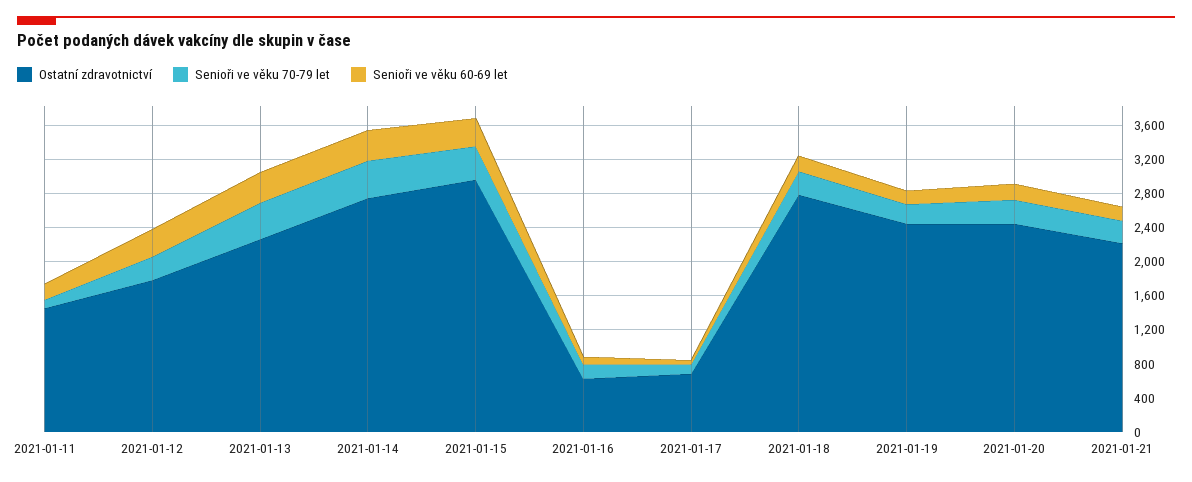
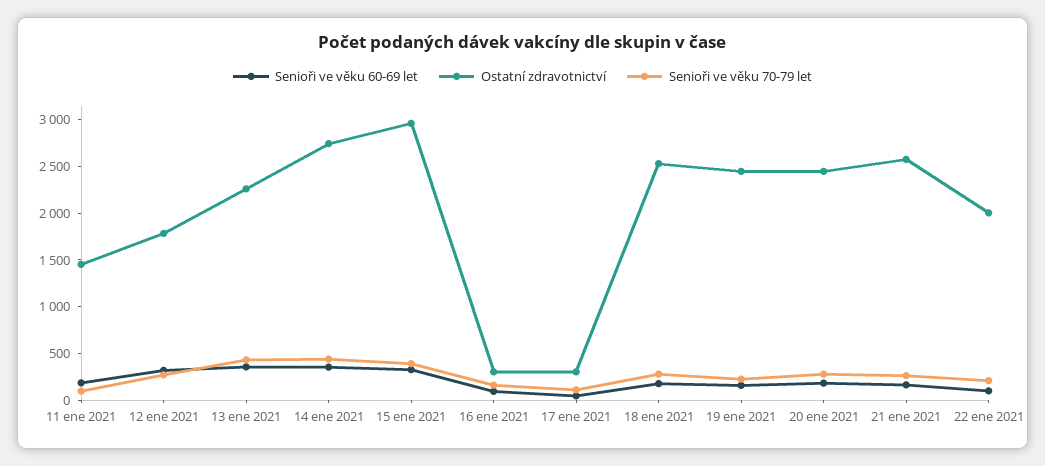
Ostatní zdravotnictví, 2021-01-16: 600 -> 300
Ostatní zdravotnictví, 2021-01-17: 700 -> 300
Ostatní zdravotnictví, 2021-01-18: 2800 -> 2500
Ostatní zdravotnictví, 2021-01-21: 2200 -> 2600
Senioři ve věku 60-69 let, 22 ene 2021: none -> 100
Ostatní zdravotnictví, 22 ene 2021: none -> 2000
Senioři ve věku 70-79 let, 22 ene 2021: none -> 200

